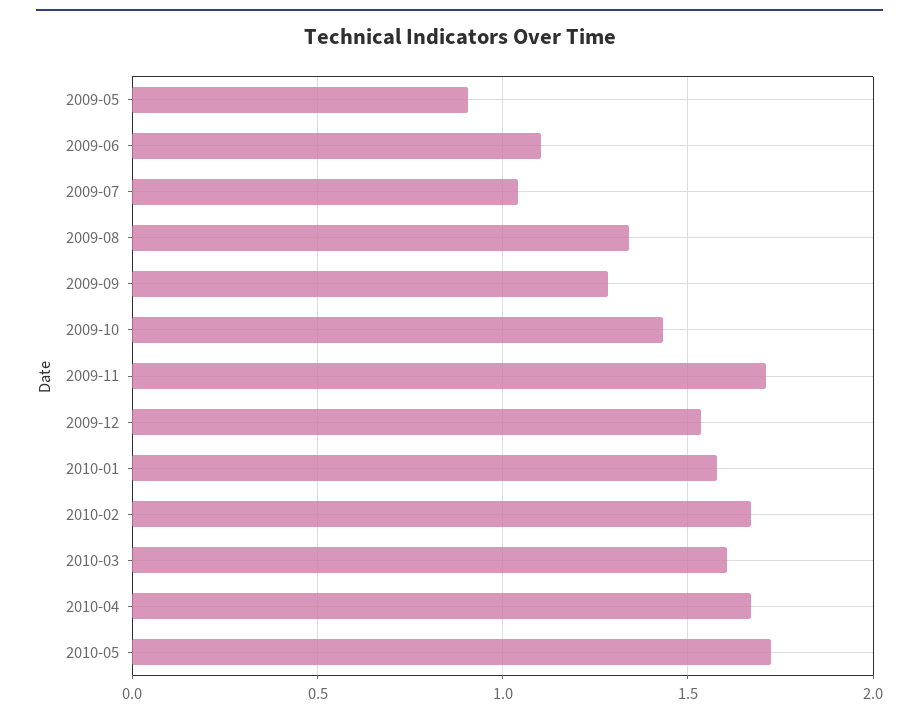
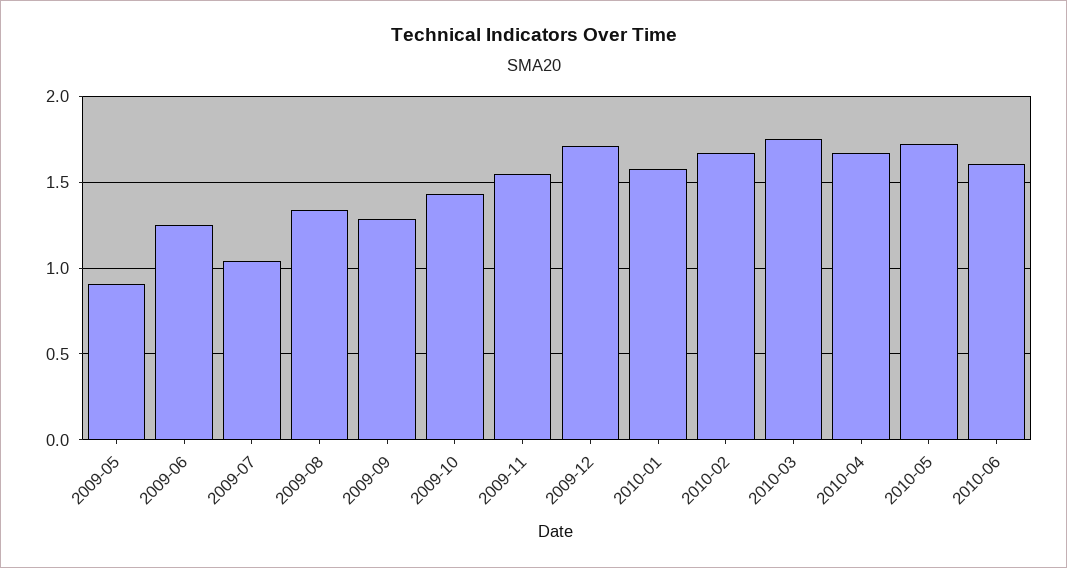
2009-06: 1.1 -> 1.25
2009-11: 1.7 -> 1.55
2009-12: 1.55 -> 1.7
2010-03: 1.6 -> 1.75
2010-06: none -> 1.6

